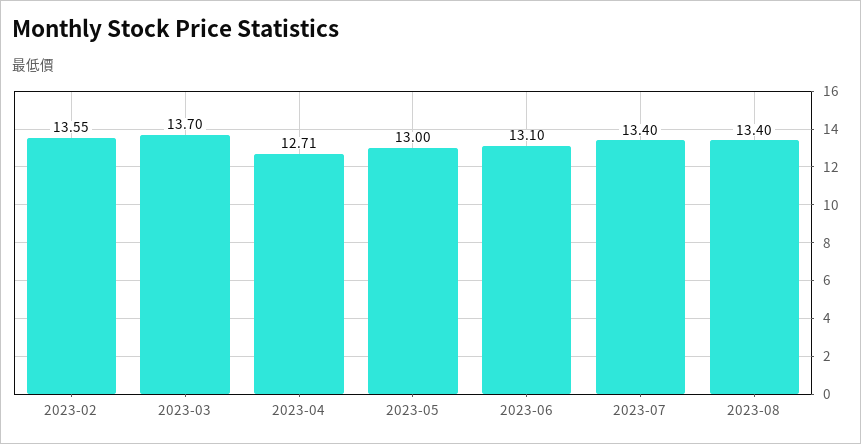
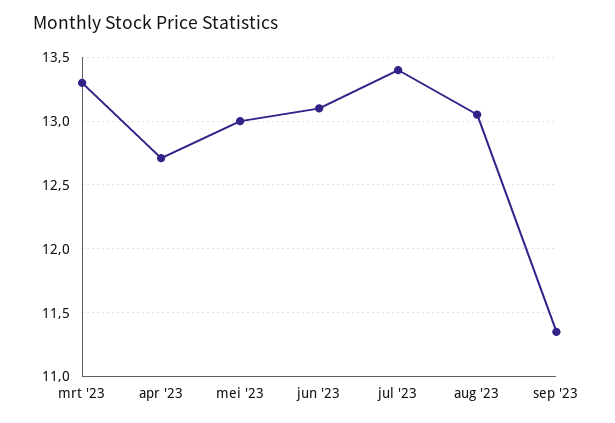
2023-02: 13.55 -> none
2023-03: 13.7 -> 13.3
2023-08: 13.4 -> 13.05
sep '23: none -> 11.35

